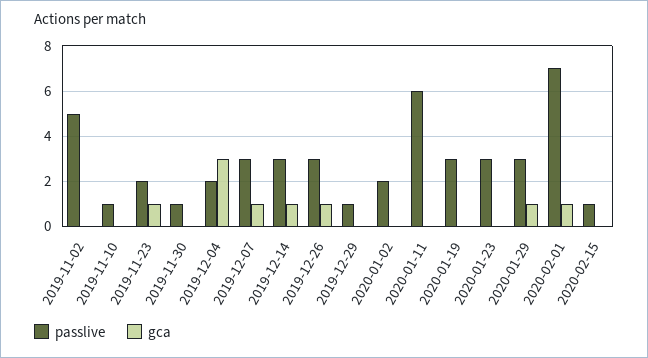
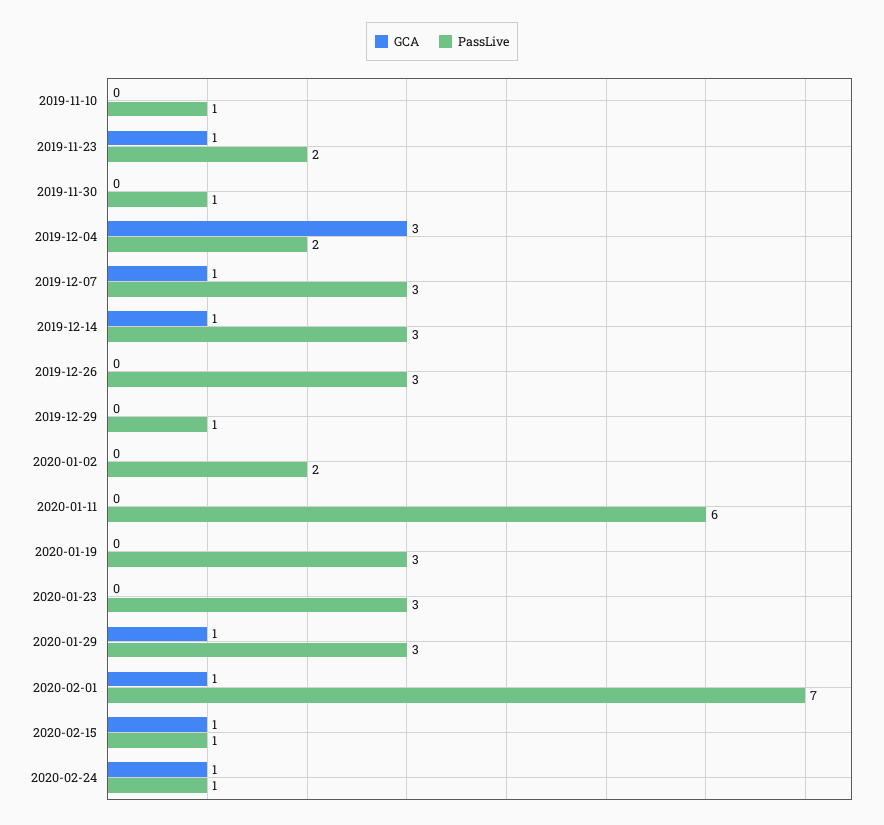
passlive, 2019-11-02: 5 -> none
gca, 2019-11-02: 0 -> none
gca, 2019-12-26: 1 -> 0
gca, 2020-02-15: 0 -> 1
gca, 2020-02-24: none -> 1
passlive, 2020-02-24: none -> 1

